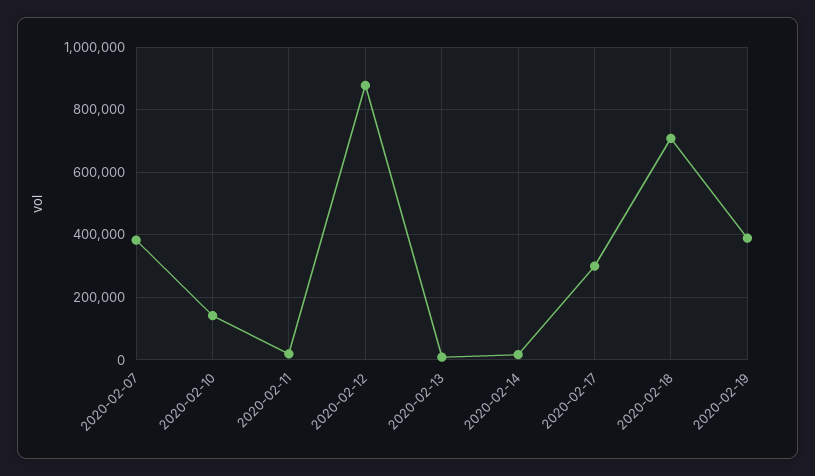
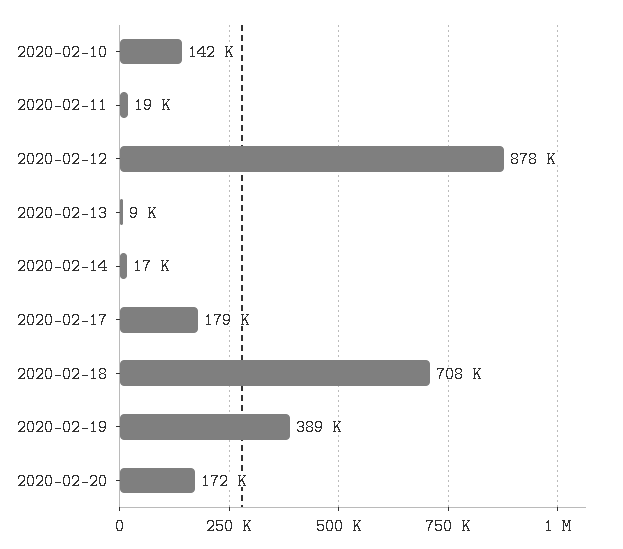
2020-02-07: 380000 -> none
2020-02-17: 300000 -> 179000
2020-02-20: none -> 172000

